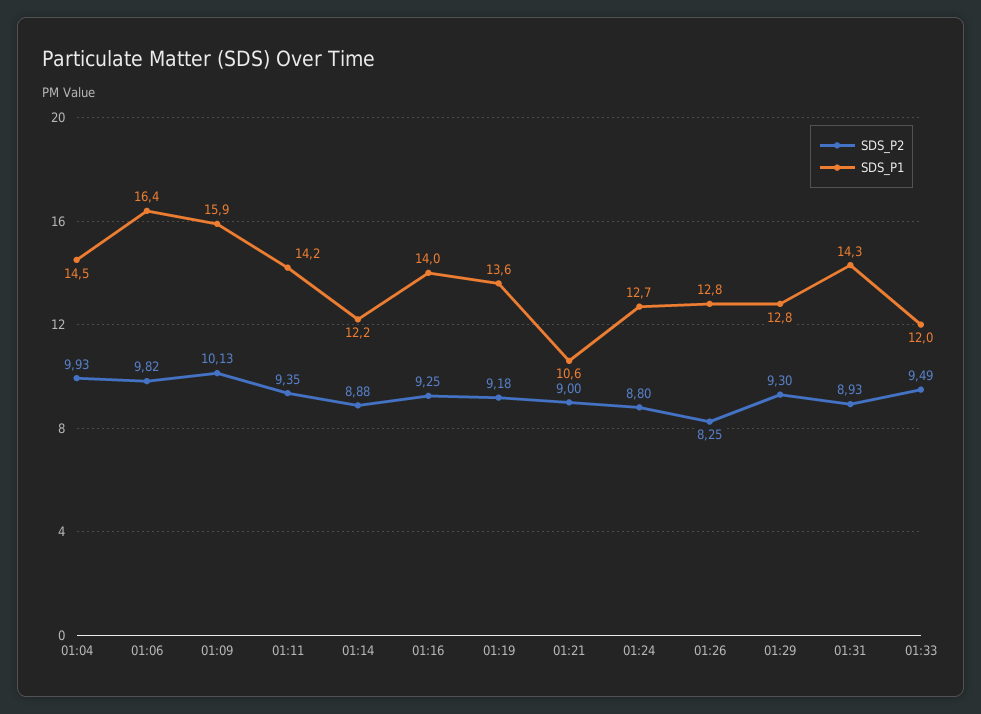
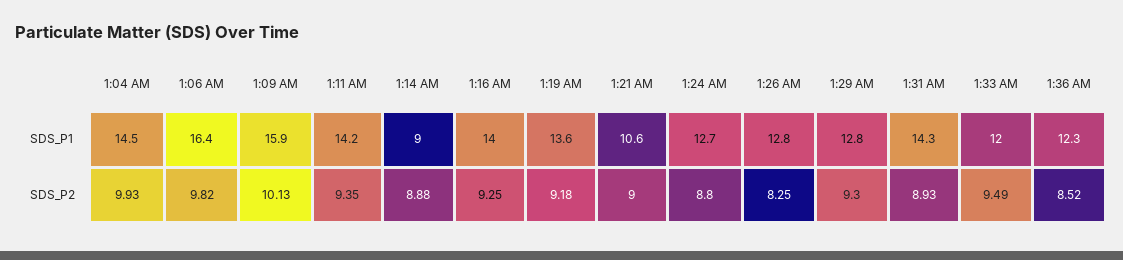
SDS_P1, 01:14: 12.2 -> 9
SDS_P1, 1:36 AM: none -> 12.3
SDS_P2, 1:36 AM: none -> 8.52

